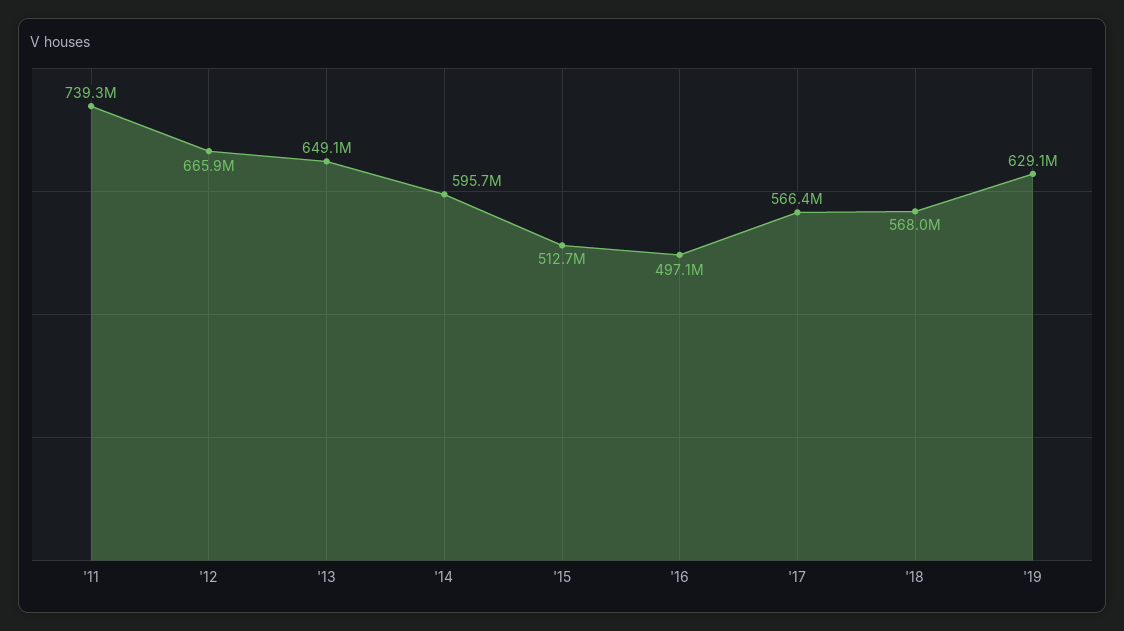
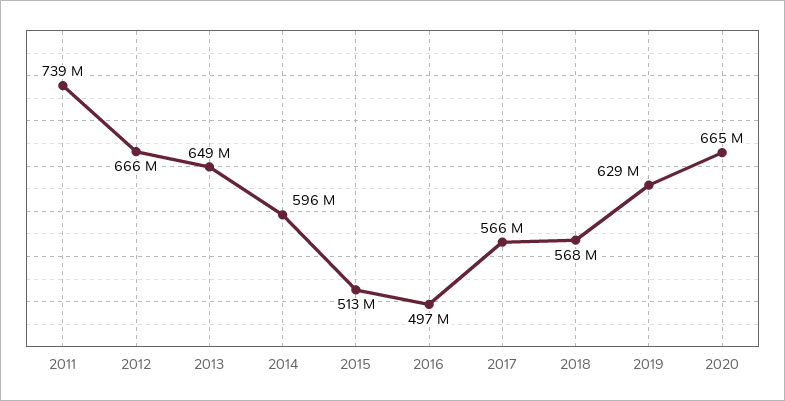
2020: none -> 665000000

